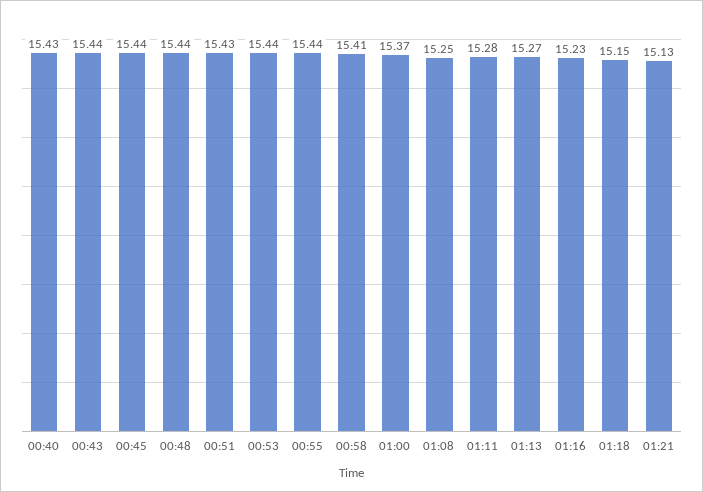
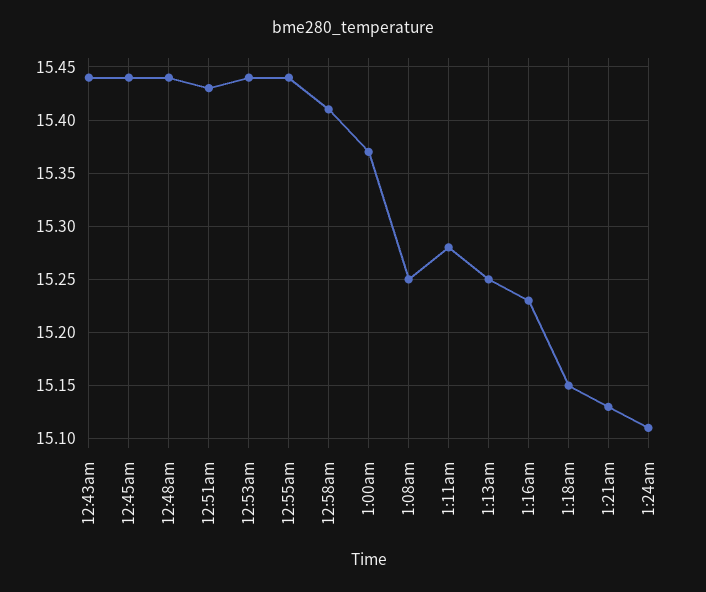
00:40: 15.43 -> none
01:13: 15.27 -> 15.25
1:24am: none -> 15.11

